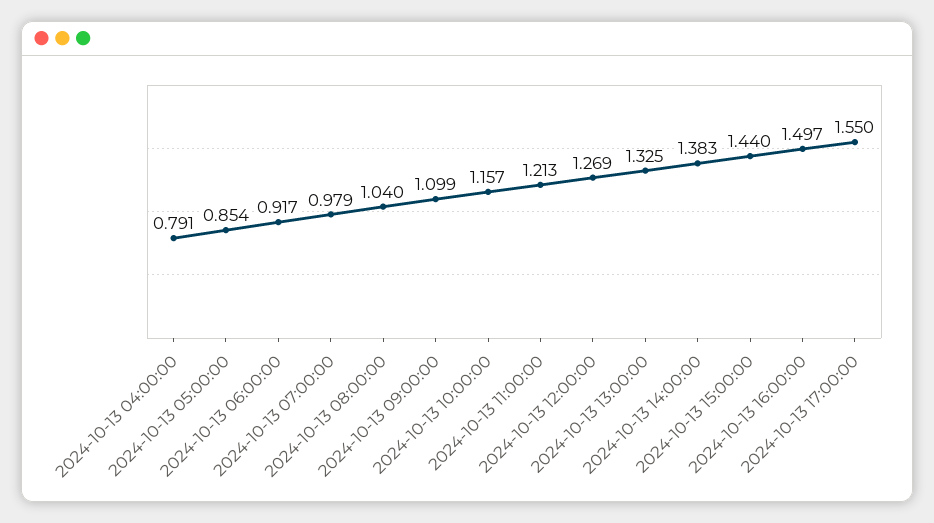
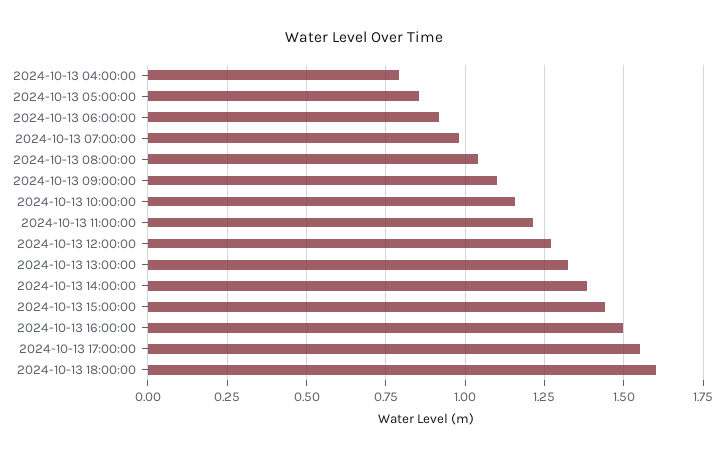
2024-10-13 18:00:00: none -> 1.6

